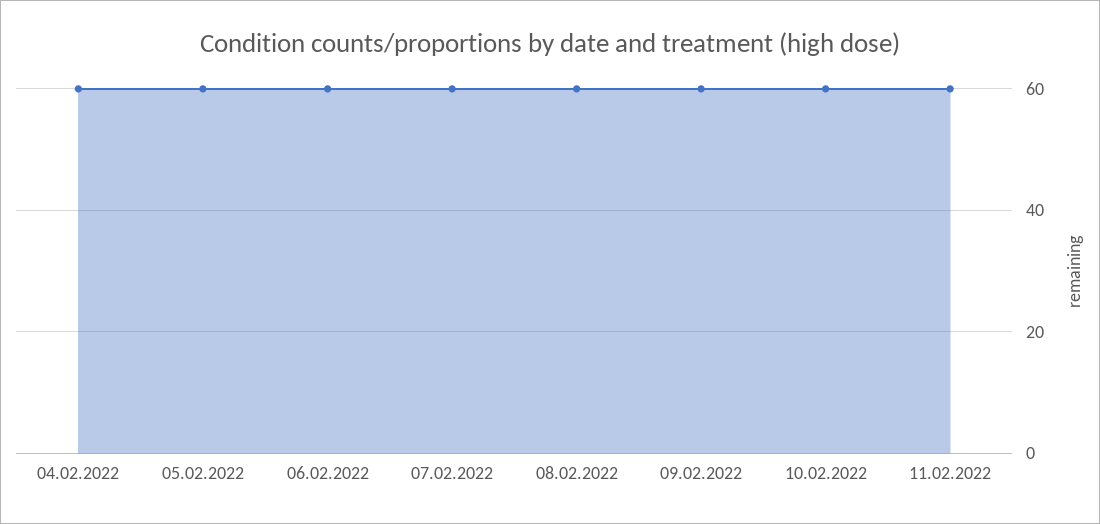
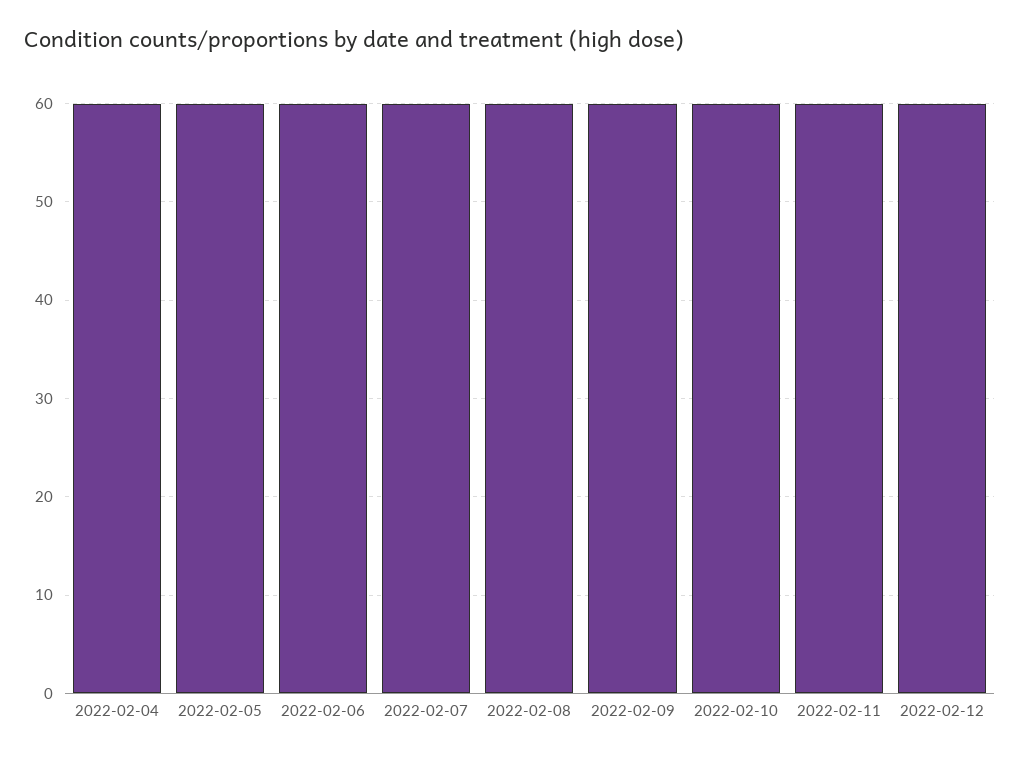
2022-02-12: none -> 60

